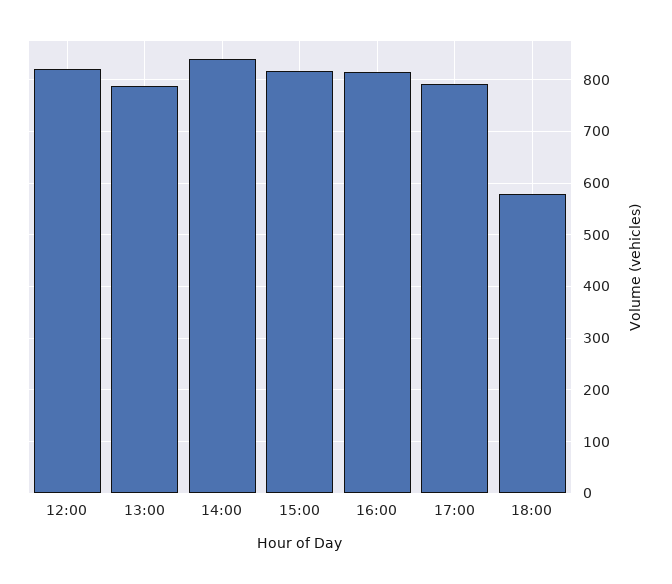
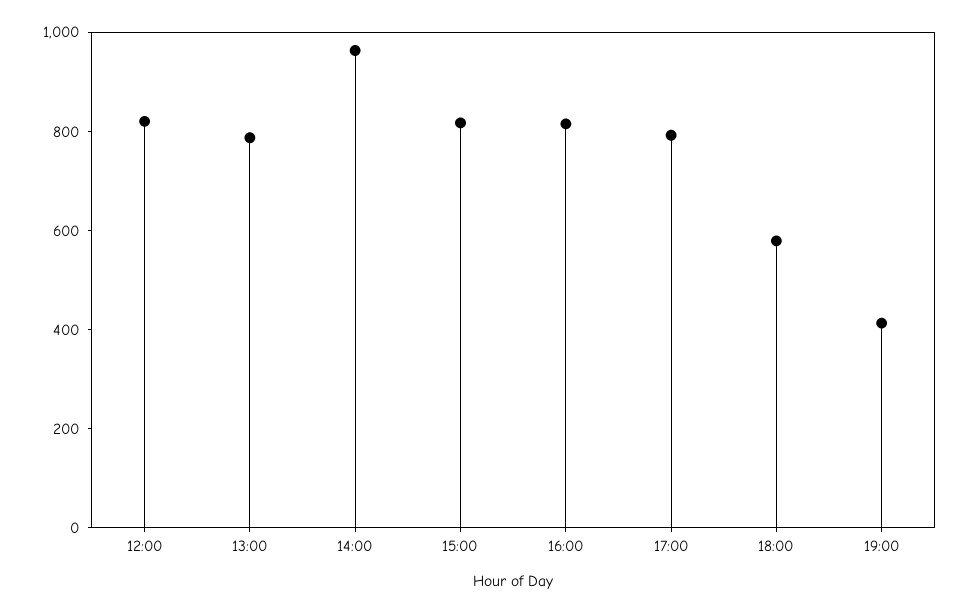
14:00: 840 -> 950
19:00: none -> 400

